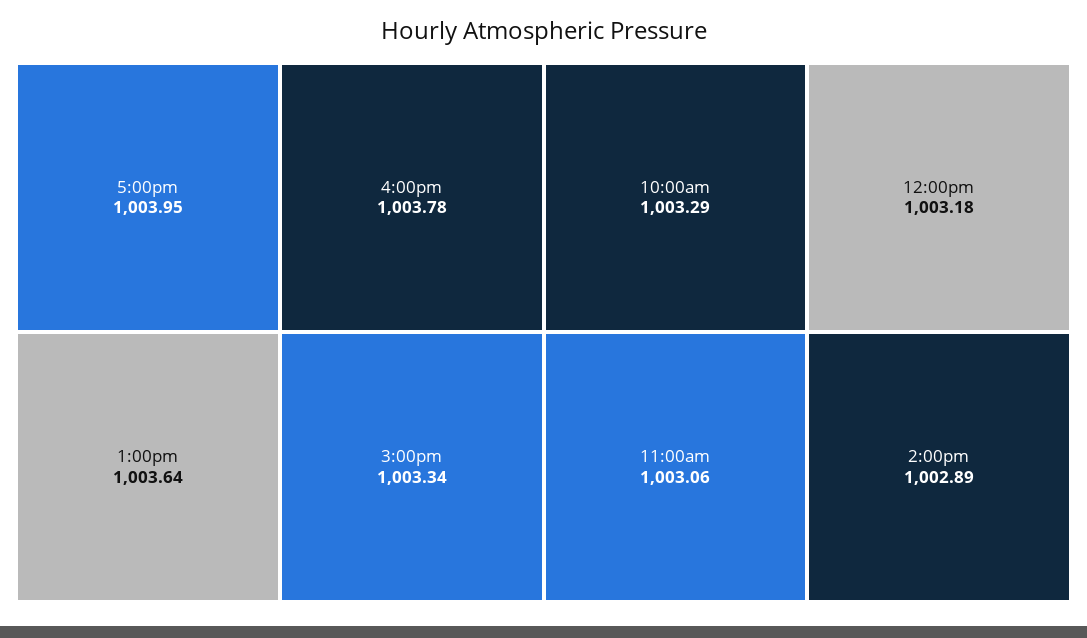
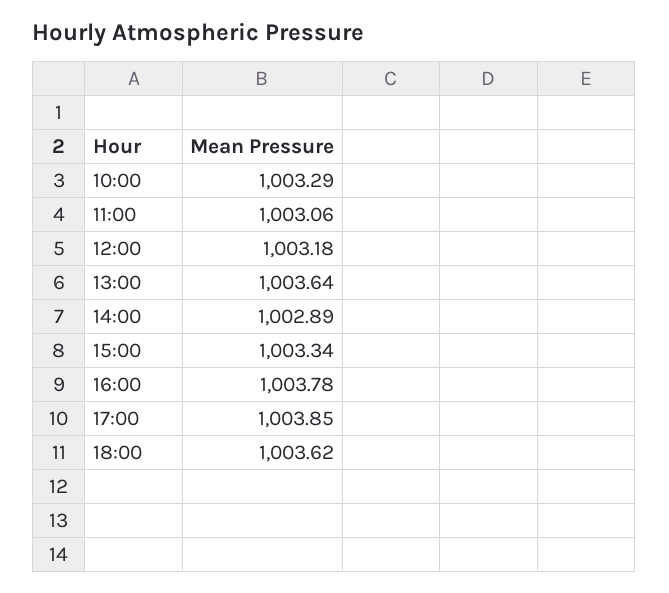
5:00pm: 1003.95 -> 1003.85
18:00: none -> 1003.62

